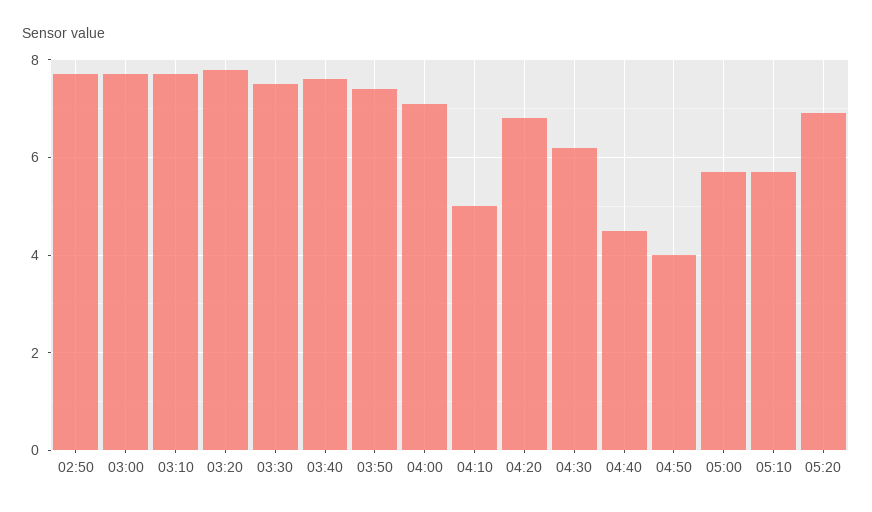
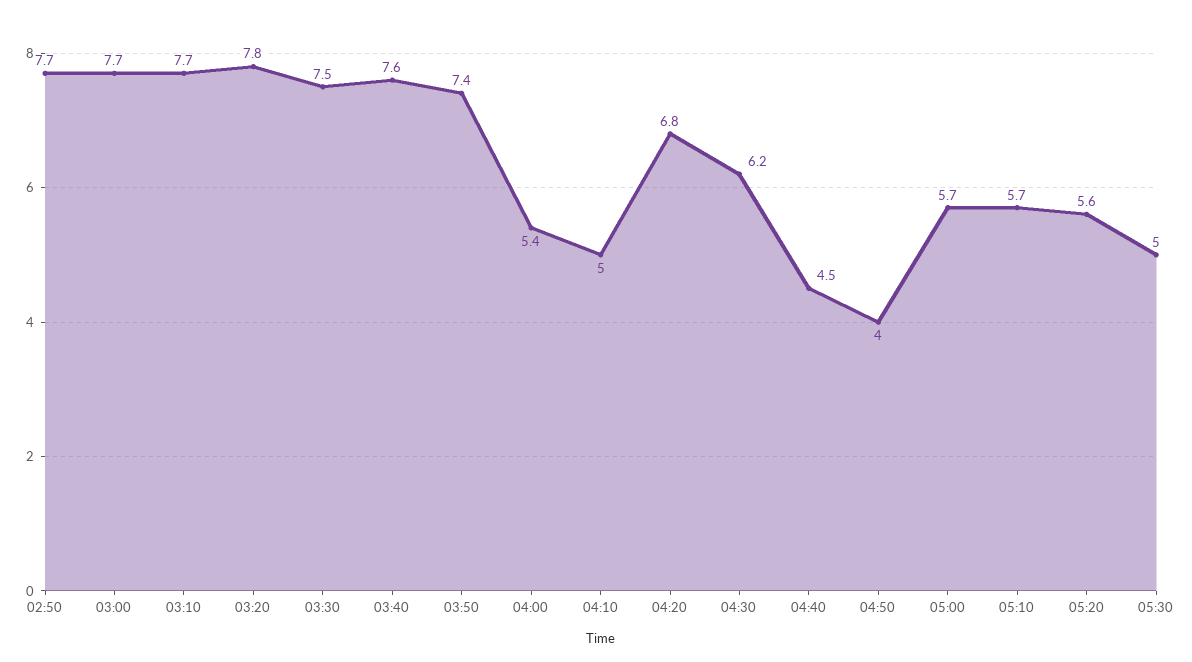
04:00: 7 -> 5.4
05:20: 7 -> 5.6
05:30: none -> 5

